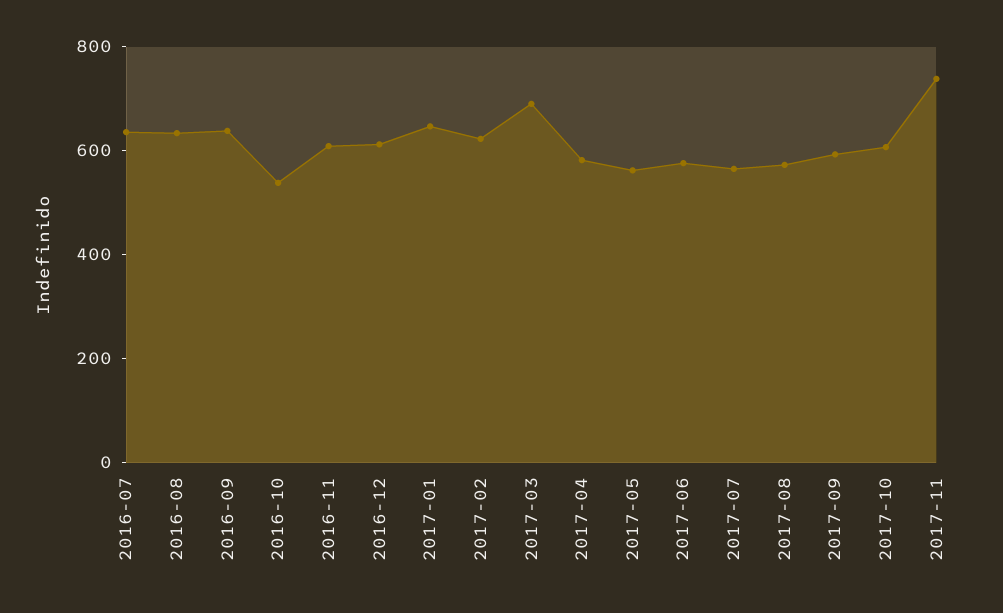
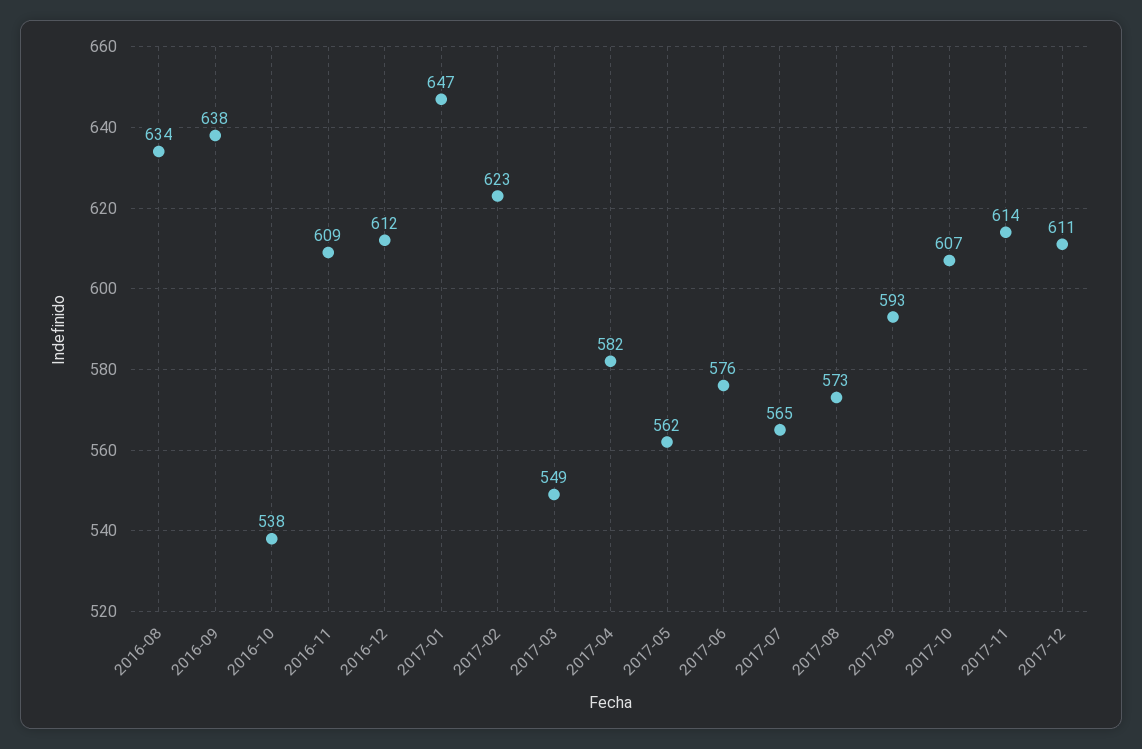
2016-07: 650 -> none
2017-03: 700 -> 549
2017-11: 750 -> 614
2017-12: none -> 611

